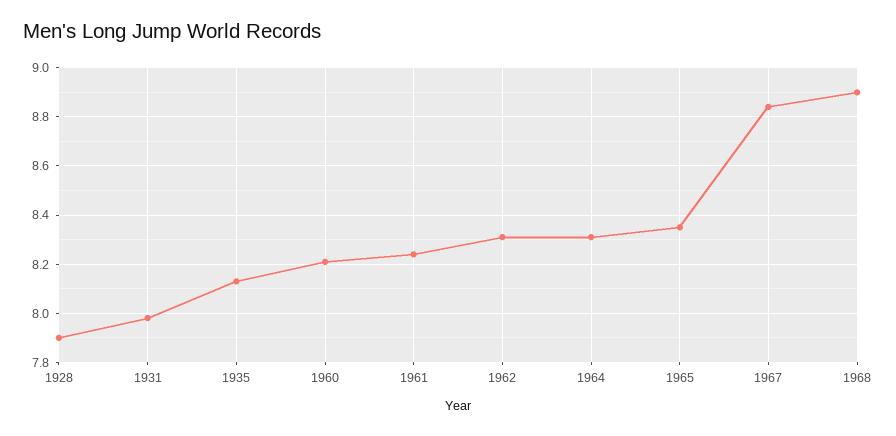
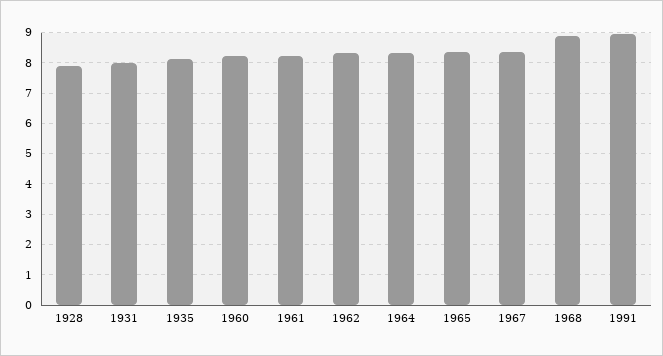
1967: 8.85 -> 8.4
1991: none -> 9

